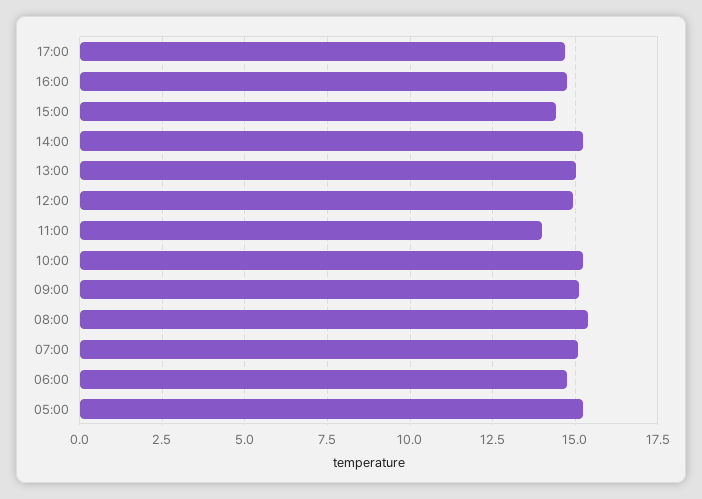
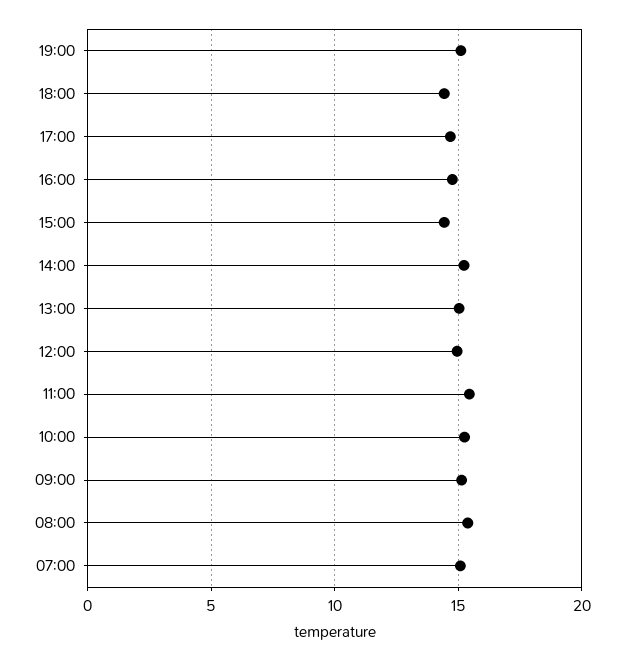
11:00: 14 -> 15.5
06:00: 14.75 -> none
05:00: 15.25 -> none
19:00: none -> 15
18:00: none -> 14.5

